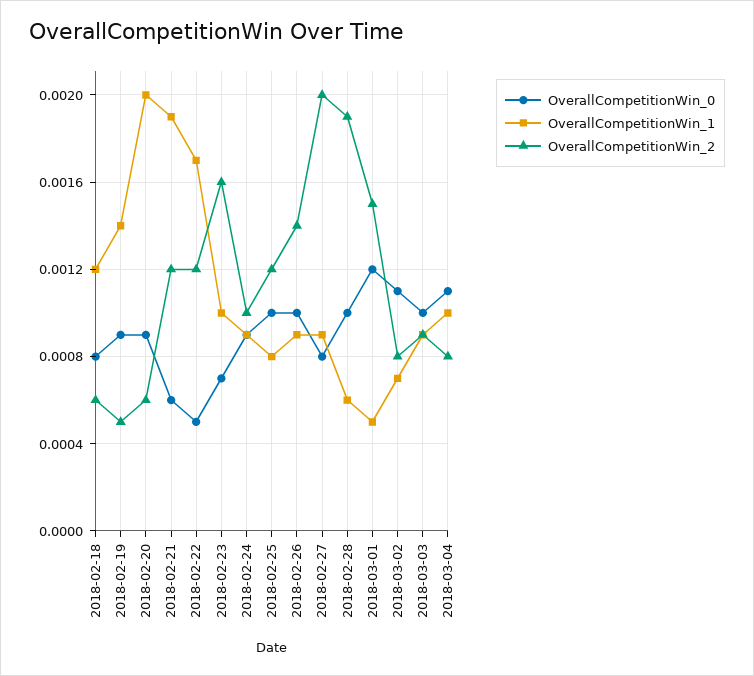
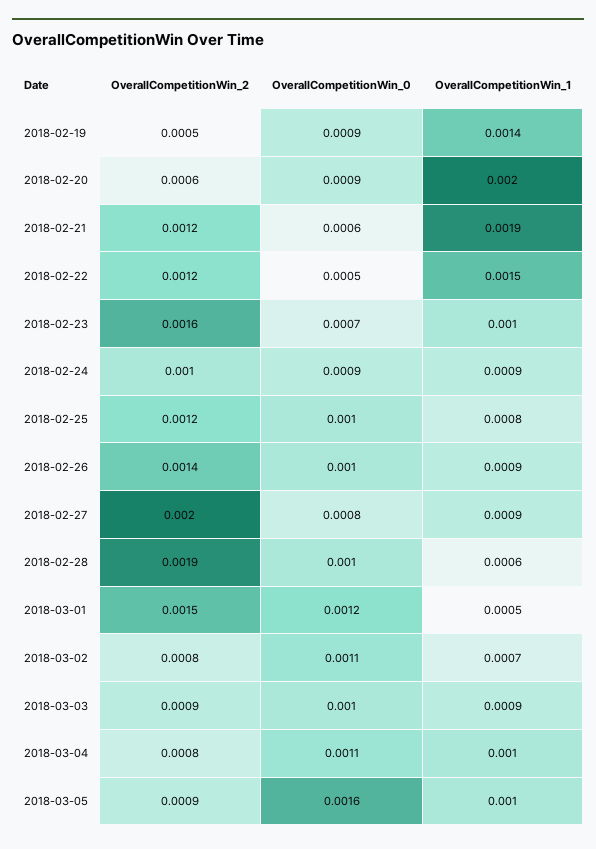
OverallCompetitionWin_0, 2018-02-18: 0.0008 -> none
OverallCompetitionWin_1, 2018-02-18: 0.0012 -> none
OverallCompetitionWin_2, 2018-02-18: 0.0006 -> none
OverallCompetitionWin_1, 2018-02-22: 0.0017 -> 0.0015
OverallCompetitionWin_2, 2018-03-05: none -> 0.0009
OverallCompetitionWin_0, 2018-03-05: none -> 0.0016
OverallCompetitionWin_1, 2018-03-05: none -> 0.001

